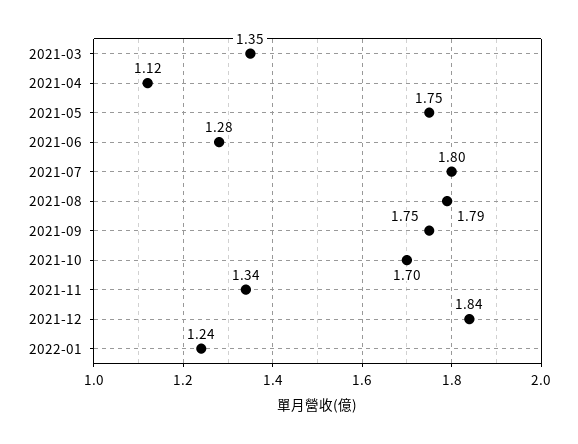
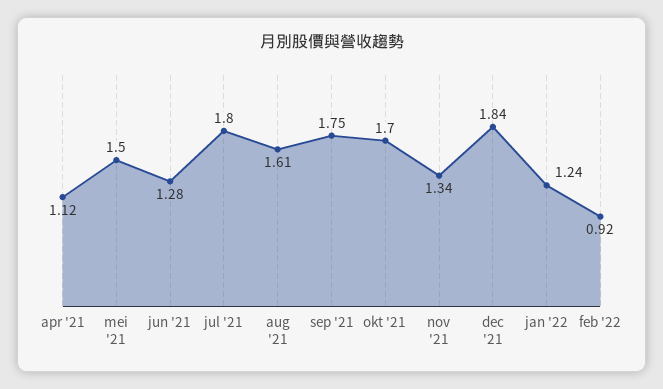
2021-03: 1.35 -> none
2021-05: 1.75 -> 1.5
2021-08: 1.79 -> 1.61
feb '22: none -> 0.92

